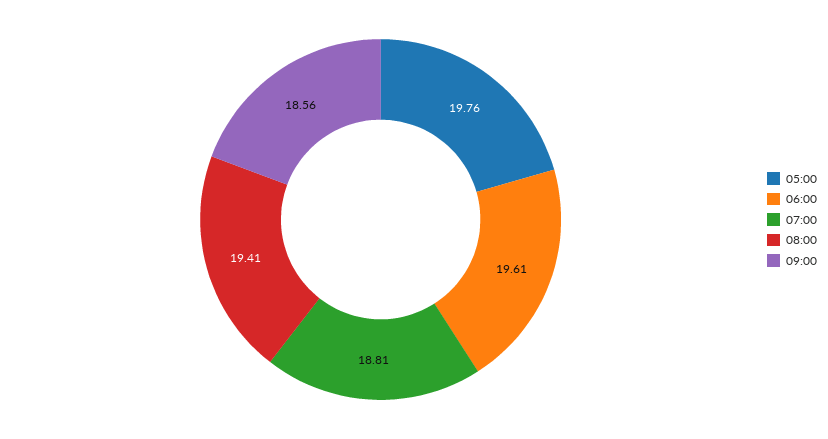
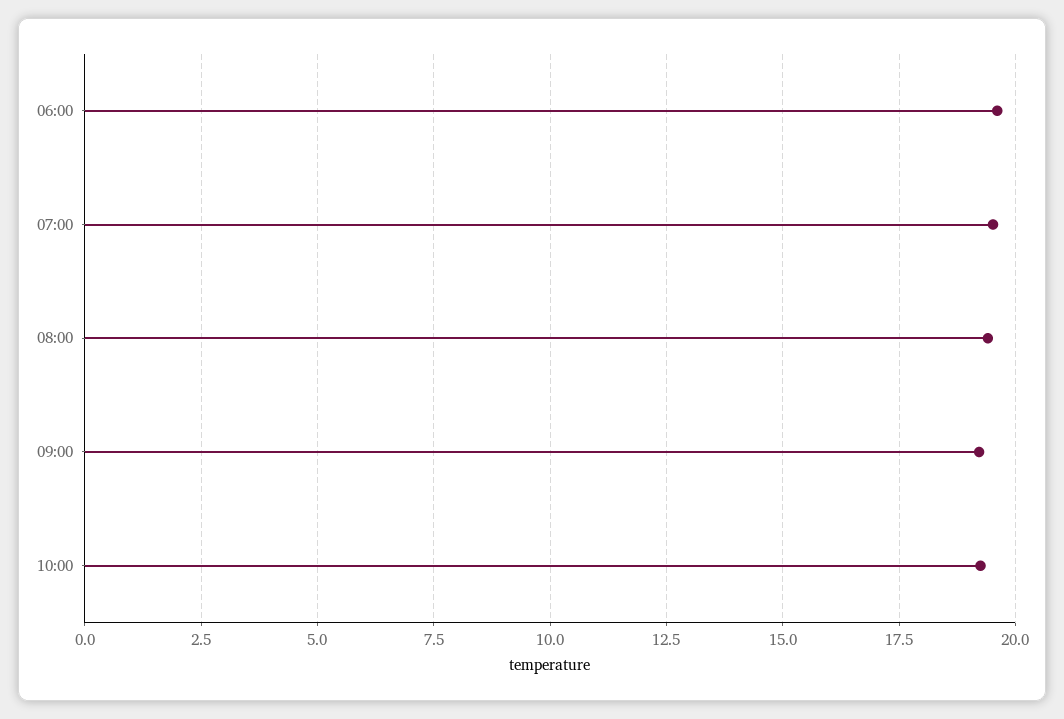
05:00: 19.76 -> none
07:00: 18.81 -> 19.5
09:00: 18.56 -> 19.25
10:00: none -> 19.25

